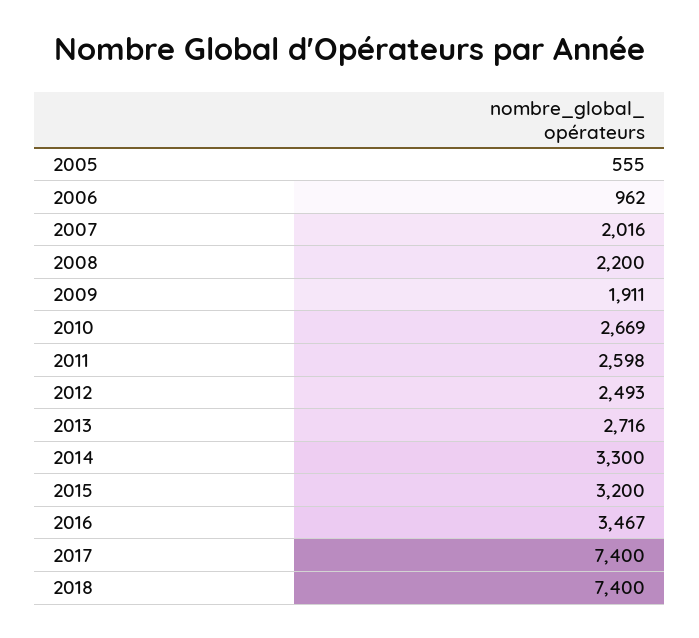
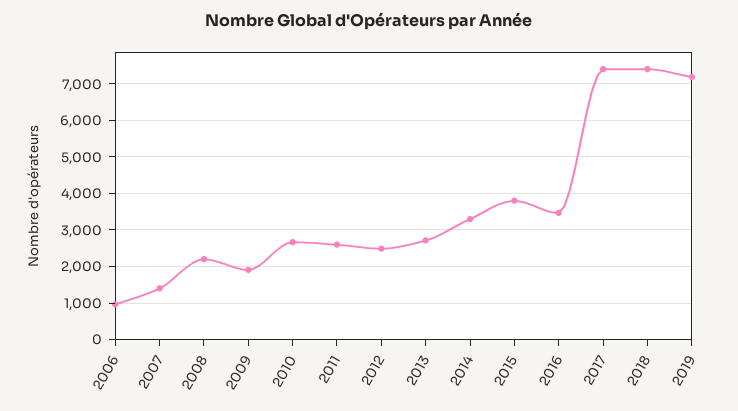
2005: 555 -> none
2007: 2016 -> 1400
2015: 3200 -> 3800
2019: none -> 7200

